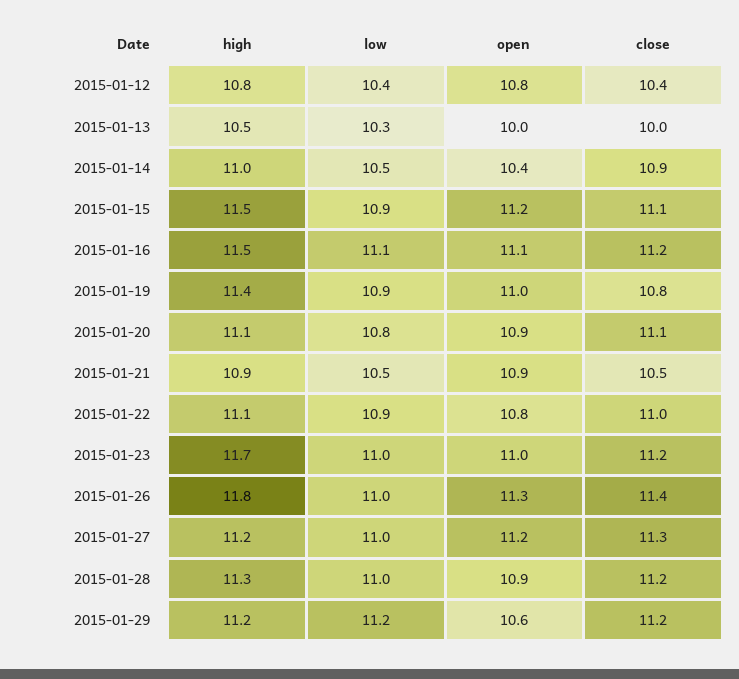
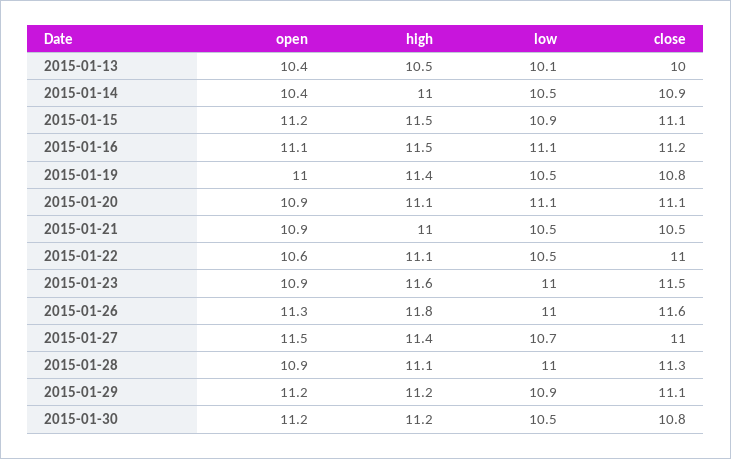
high, 2015-01-12: 10.8 -> none
low, 2015-01-12: 10.4 -> none
open, 2015-01-12: 10.8 -> none
close, 2015-01-12: 10.4 -> none
low, 2015-01-13: 10.3 -> 10.1
open, 2015-01-13: 10 -> 10.4
low, 2015-01-19: 10.9 -> 10.5
low, 2015-01-20: 10.8 -> 11.1
high, 2015-01-21: 10.9 -> 11
low, 2015-01-22: 10.9 -> 10.5
open, 2015-01-22: 10.8 -> 10.6
high, 2015-01-23: 11.7 -> 11.6
open, 2015-01-23: 11 -> 10.9
close, 2015-01-23: 11.2 -> 11.5
close, 2015-01-26: 11.4 -> 11.6
high, 2015-01-27: 11.2 -> 11.4
low, 2015-01-27: 11 -> 10.7
open, 2015-01-27: 11.2 -> 11.5
close, 2015-01-27: 11.3 -> 11
high, 2015-01-28: 11.3 -> 11.1
close, 2015-01-28: 11.2 -> 11.3
low, 2015-01-29: 11.2 -> 10.9
open, 2015-01-29: 10.6 -> 11.2
close, 2015-01-29: 11.2 -> 11.1
open, 2015-01-30: none -> 11.2
high, 2015-01-30: none -> 11.2
low, 2015-01-30: none -> 10.5
close, 2015-01-30: none -> 10.8

